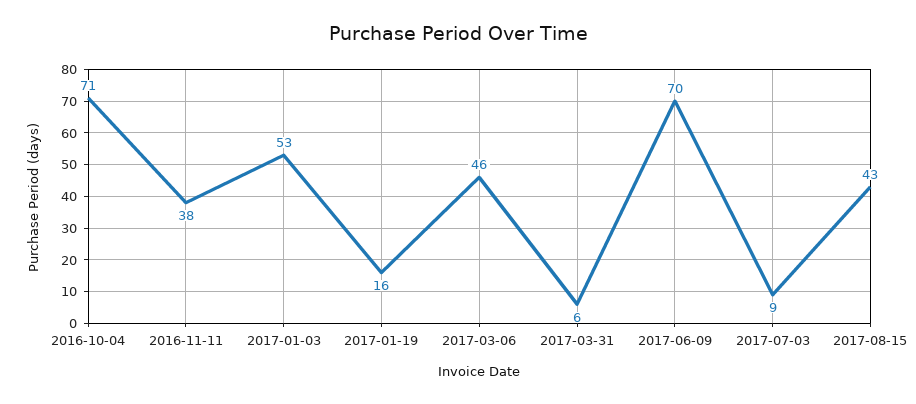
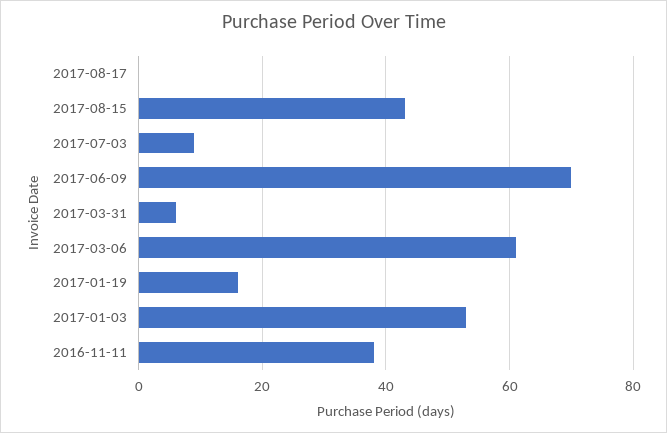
2016-10-04: 71 -> none
2017-03-06: 46 -> 60
2017-08-17: none -> 0

